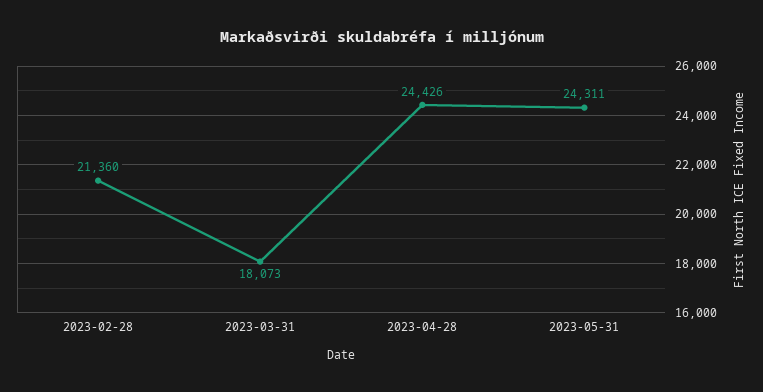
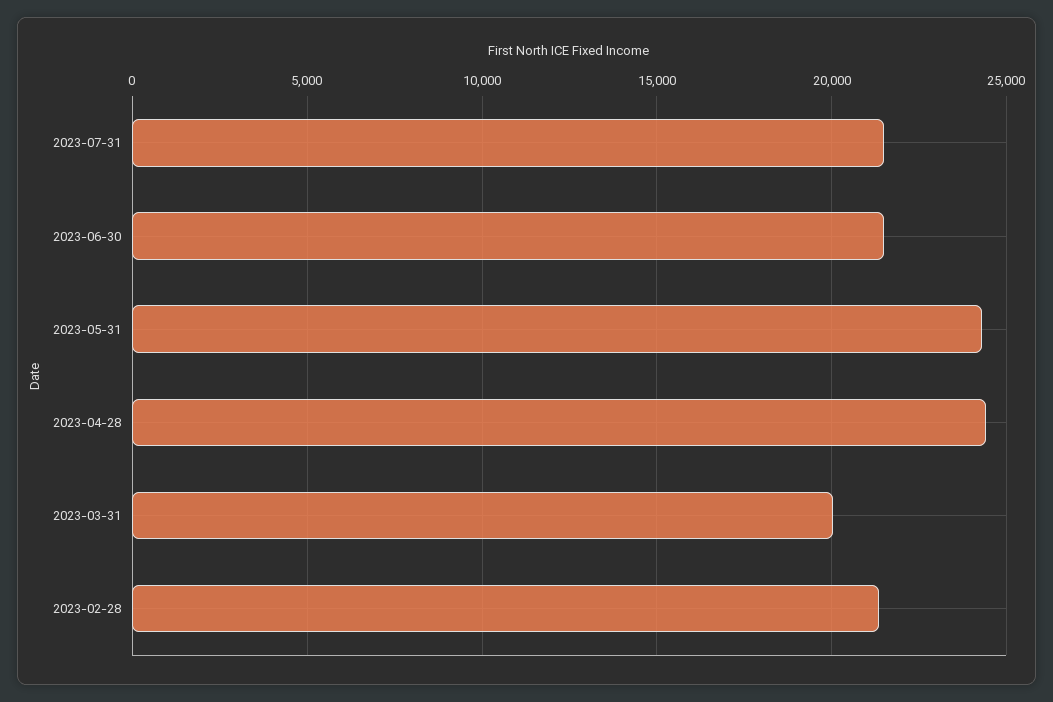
2023-03-31: 18073 -> 20000
2023-07-31: none -> 21500
2023-06-30: none -> 21500

